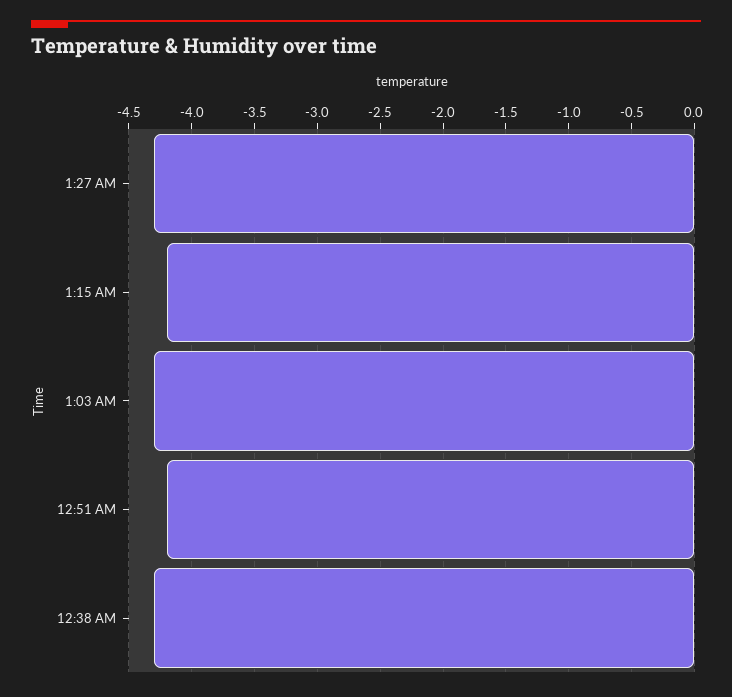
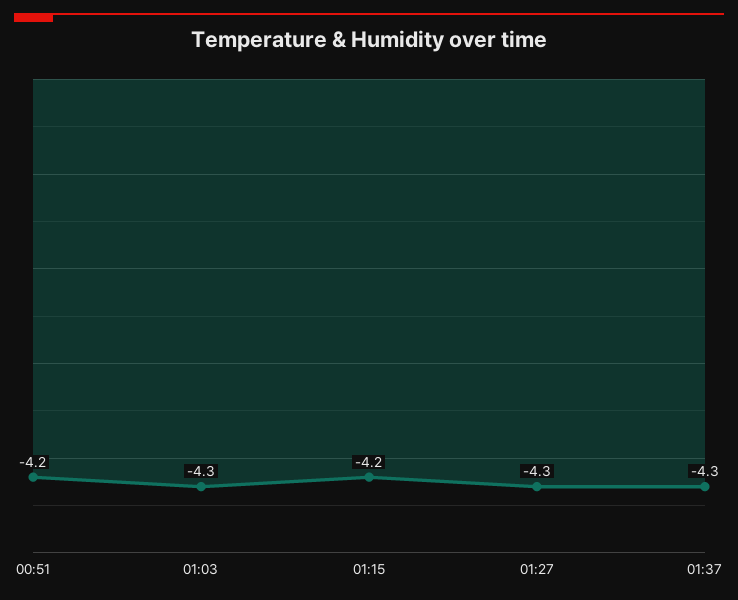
12:38 AM: -4.3 -> none
01:37: none -> -4.3

